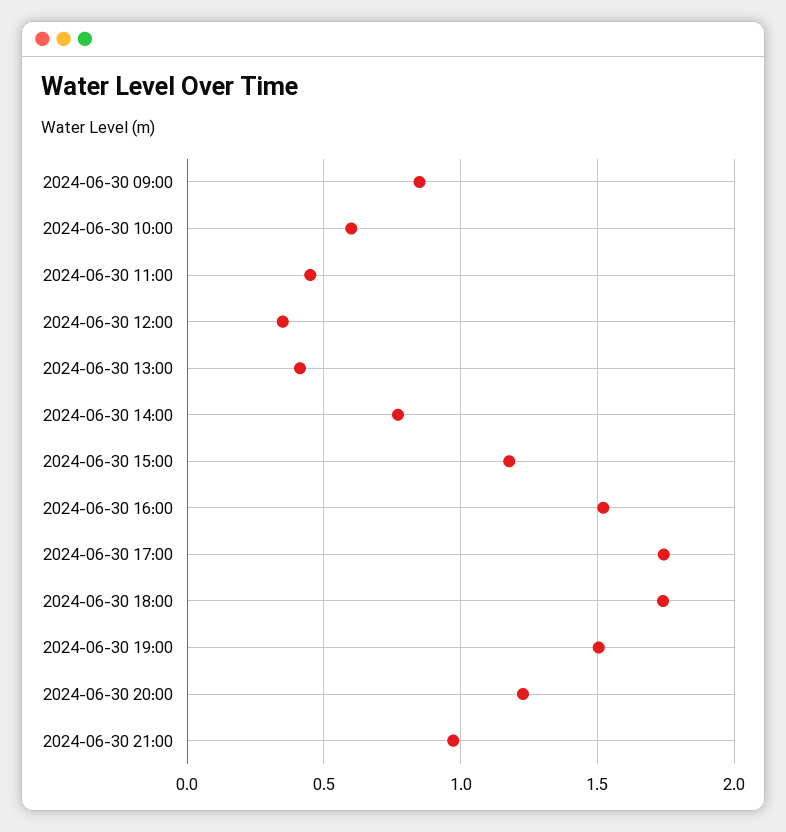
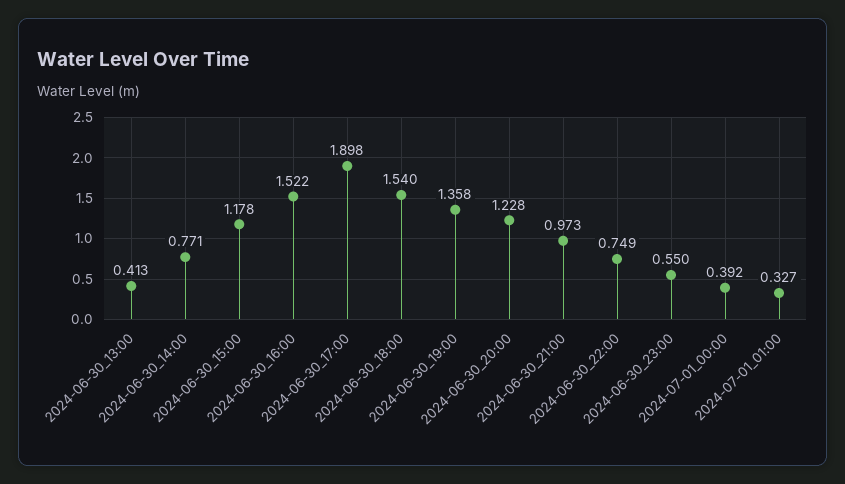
2024-06-30 09:00: 0.85 -> none
2024-06-30 10:00: 0.6 -> none
2024-06-30 11:00: 0.45 -> none
2024-06-30 12:00: 0.35 -> none
2024-06-30 17:00: 1.75 -> 1.898
2024-06-30 18:00: 1.75 -> 1.54
2024-06-30 19:00: 1.5 -> 1.358
2024-06-30_22:00: none -> 0.749
2024-06-30_23:00: none -> 0.55
2024-07-01_00:00: none -> 0.392
2024-07-01_01:00: none -> 0.327

